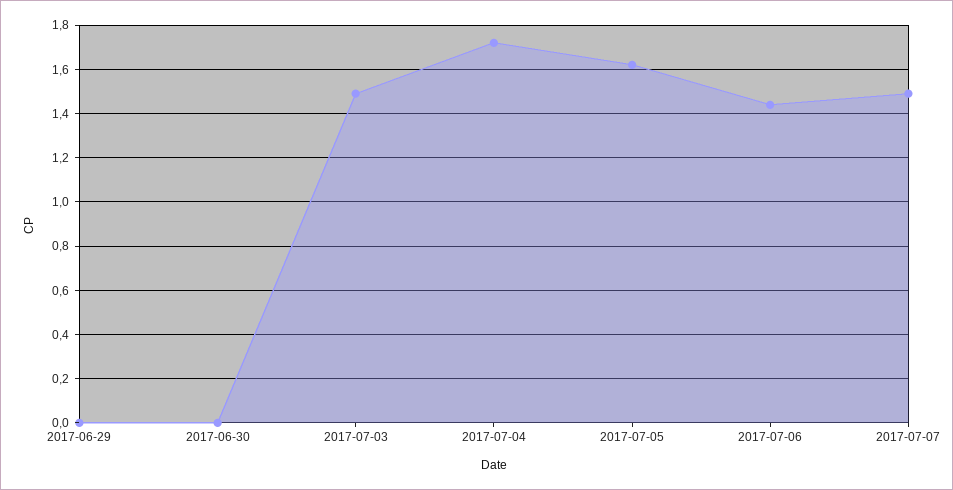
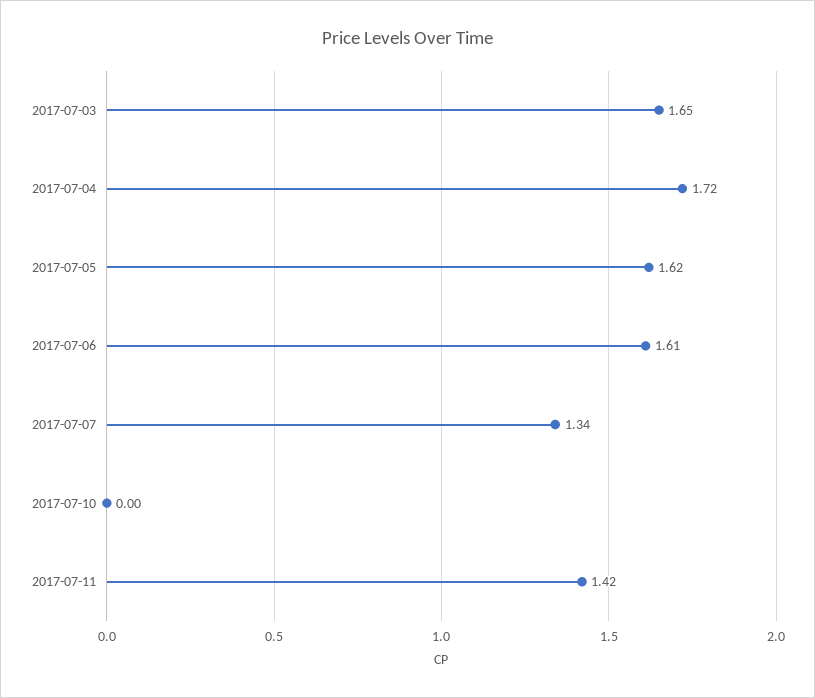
2017-06-29: 0 -> none
2017-06-30: 0 -> none
2017-07-03: 1.5 -> 1.65
2017-07-06: 1.45 -> 1.61
2017-07-07: 1.5 -> 1.34
2017-07-10: none -> 0
2017-07-11: none -> 1.42

